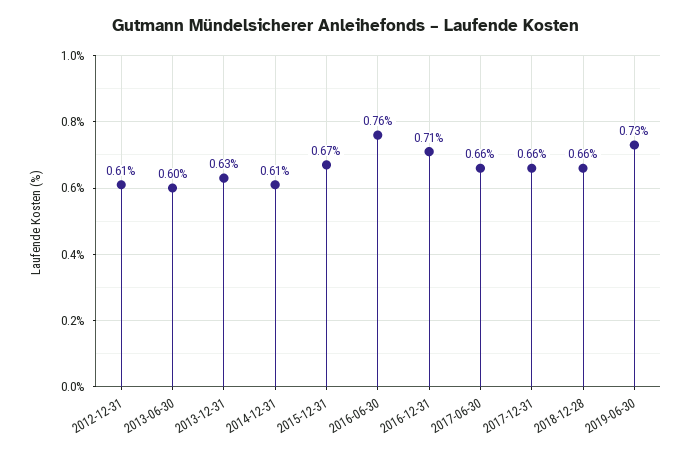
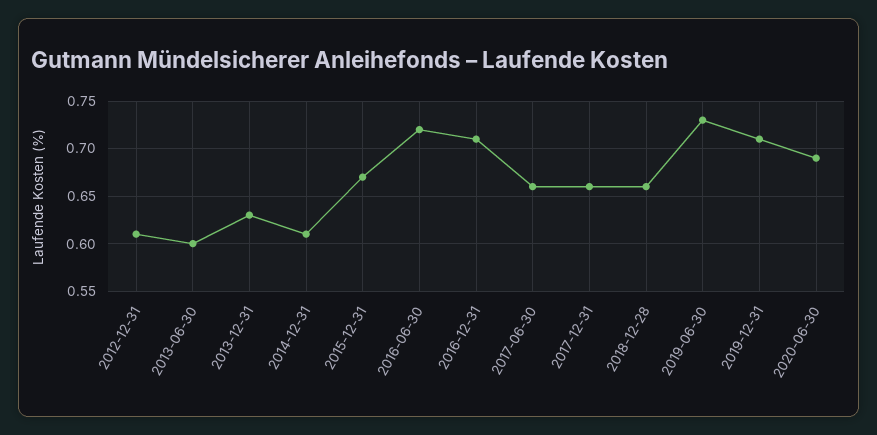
2016-06-30: 0.76 -> 0.72
2019-12-31: none -> 0.71
2020-06-30: none -> 0.69

